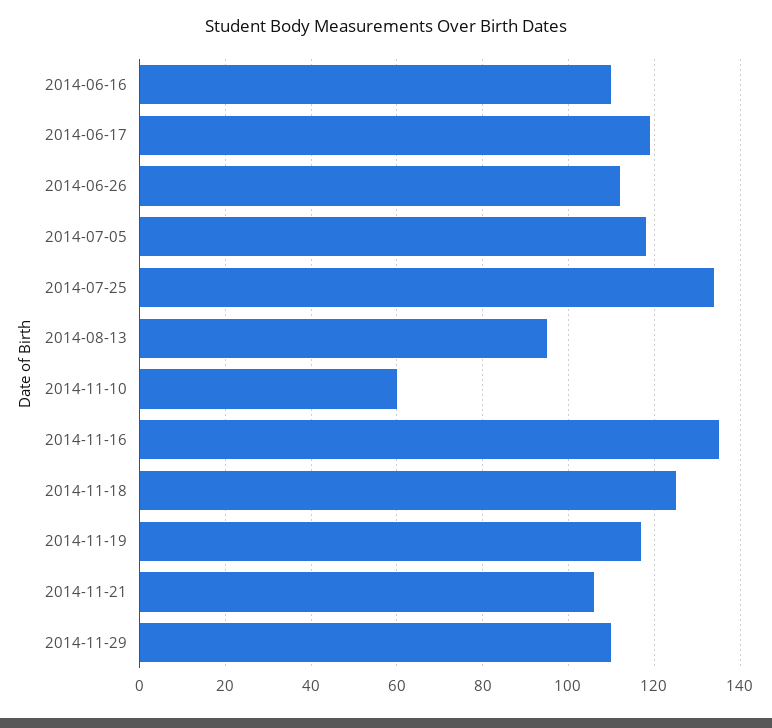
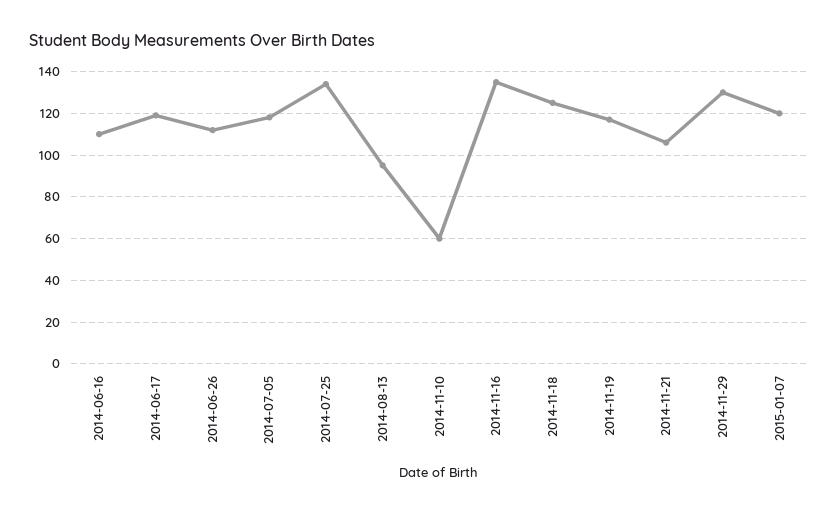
2014-11-29: 110 -> 130
2015-01-07: none -> 120

